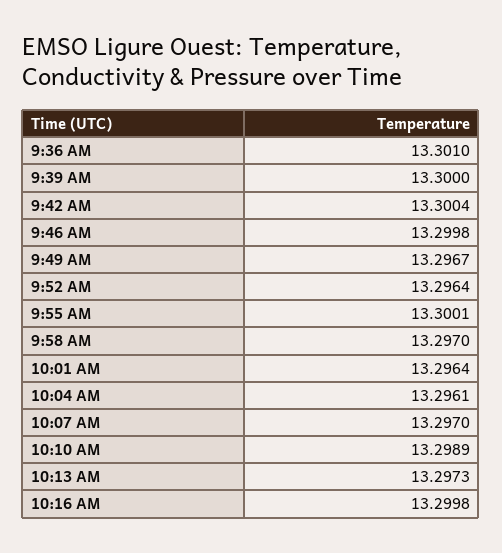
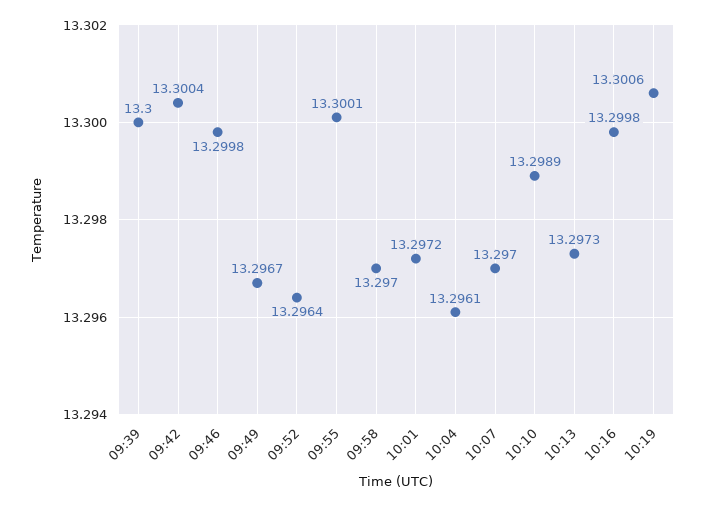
9:36 AM: 13.301 -> none
10:01 AM: 13.2964 -> 13.2972
10:19: none -> 13.3006

